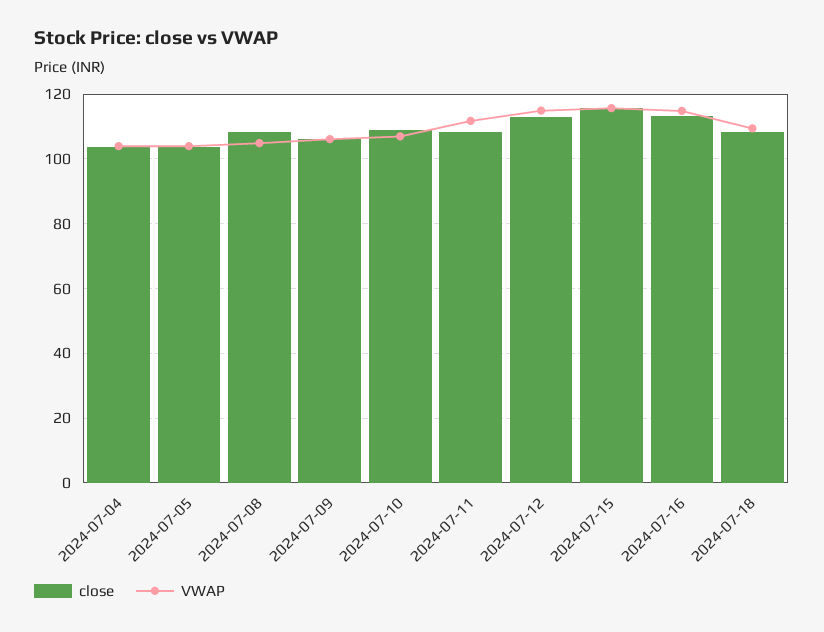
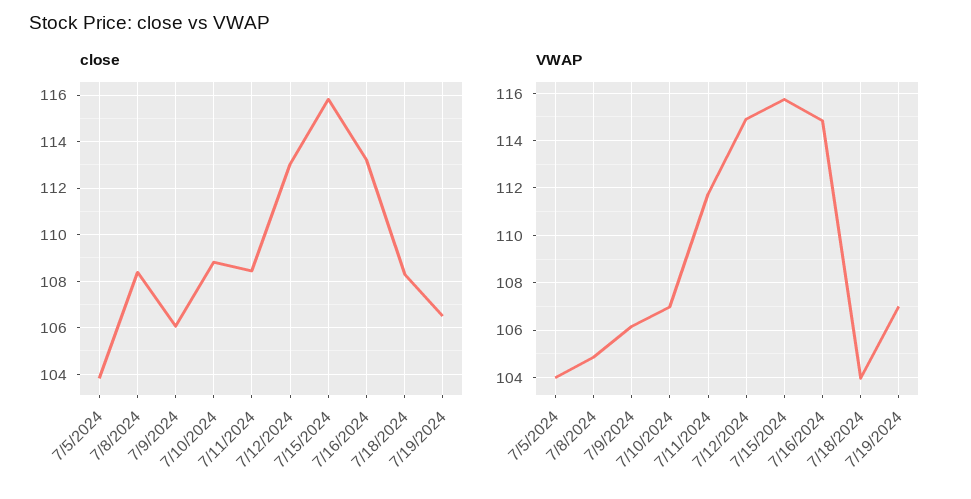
close, 2024-07-04: 104 -> none
VWAP, 2024-07-04: 104 -> none
VWAP, 2024-07-18: 110 -> 104
close, 7/19/2024: none -> 106.5
VWAP, 7/19/2024: none -> 107

